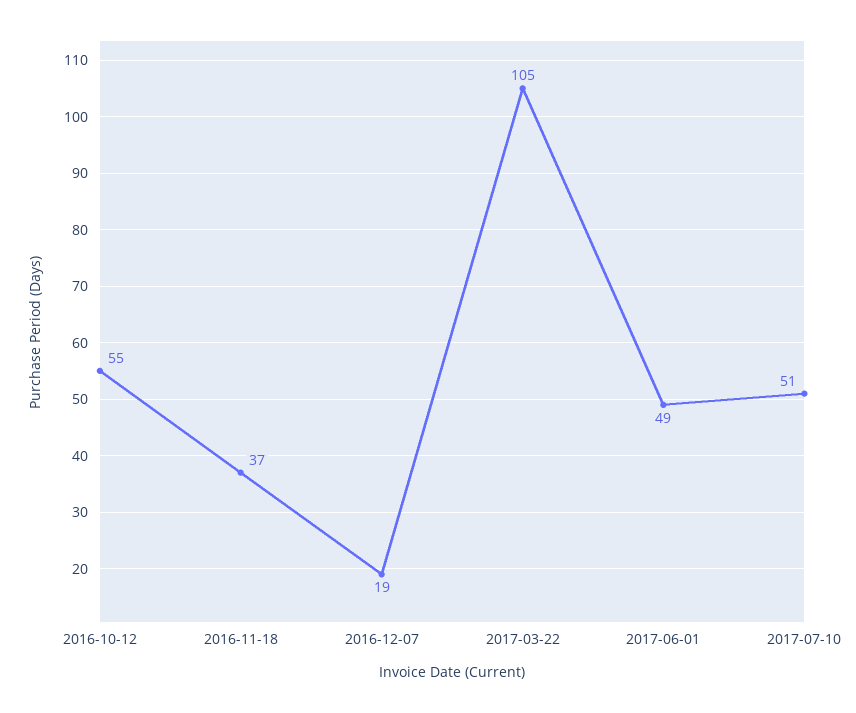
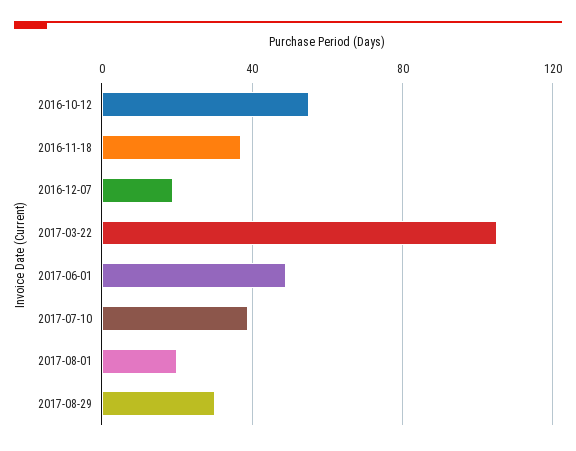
2017-07-10: 51 -> 40
2017-08-01: none -> 20
2017-08-29: none -> 30

